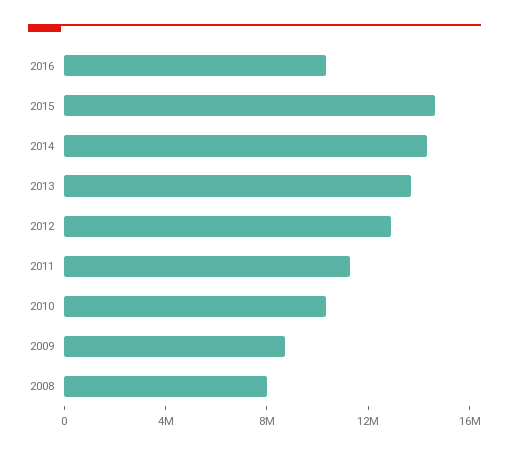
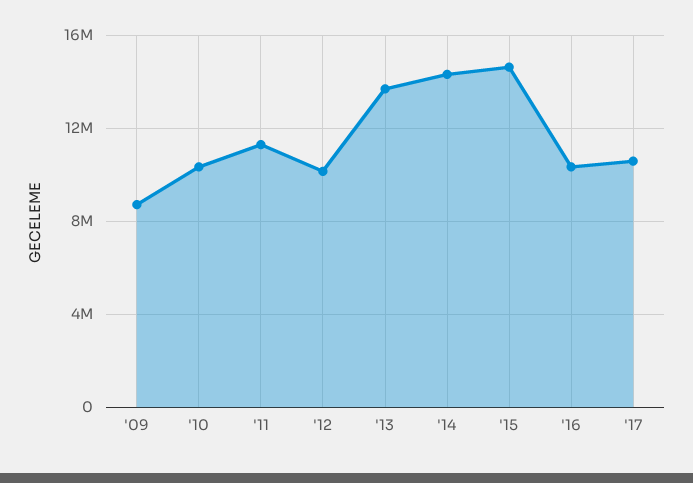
2012: 13000000 -> 10000000
2008: 8000000 -> none
'17: none -> 10500000

